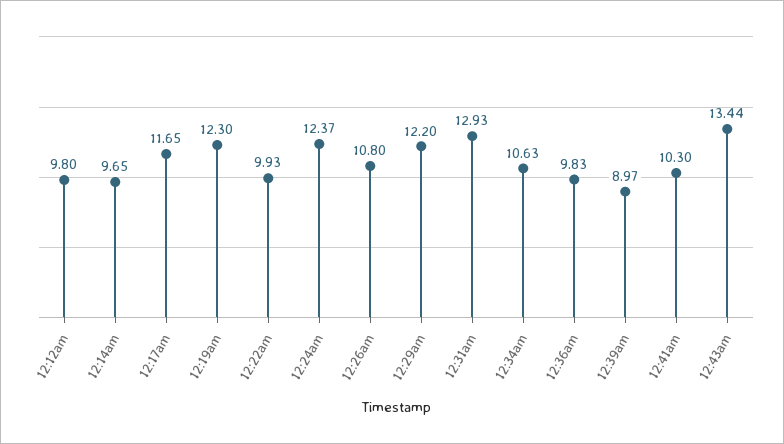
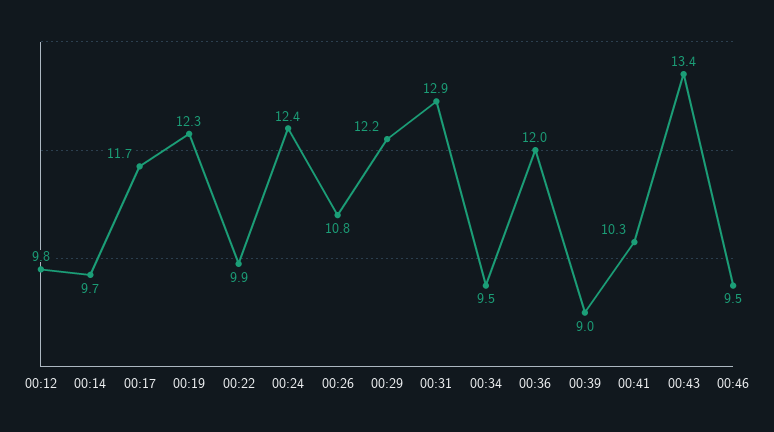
12:34am: 10.63 -> 9.5
12:36am: 9.83 -> 12
00:46: none -> 9.5

